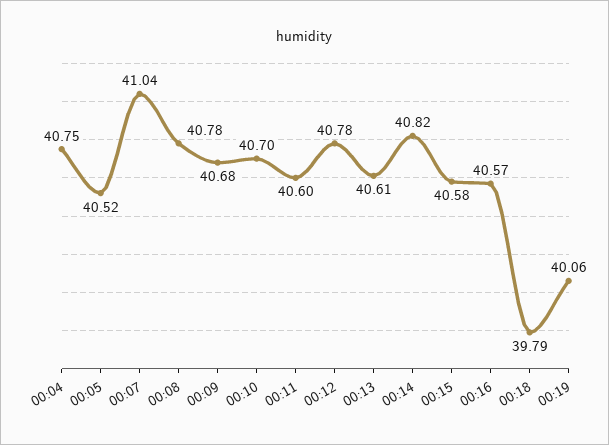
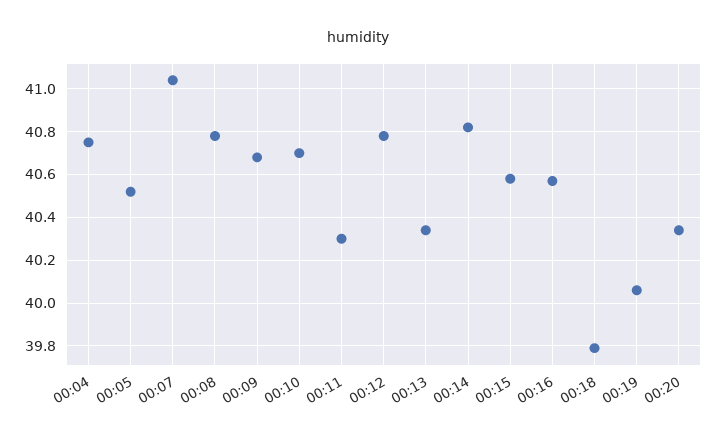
00:11: 40.6 -> 40.3
00:13: 40.61 -> 40.35
00:20: none -> 40.35

